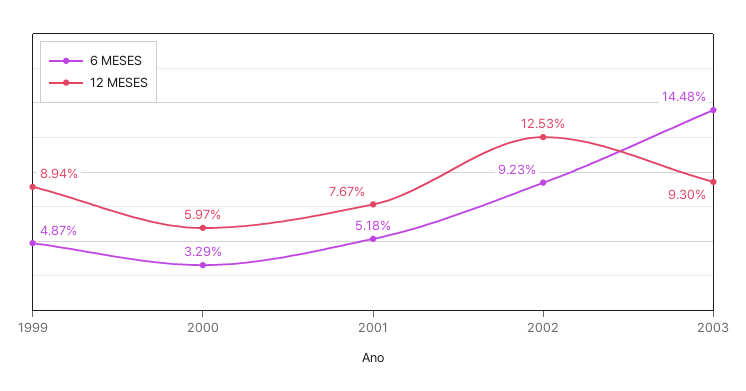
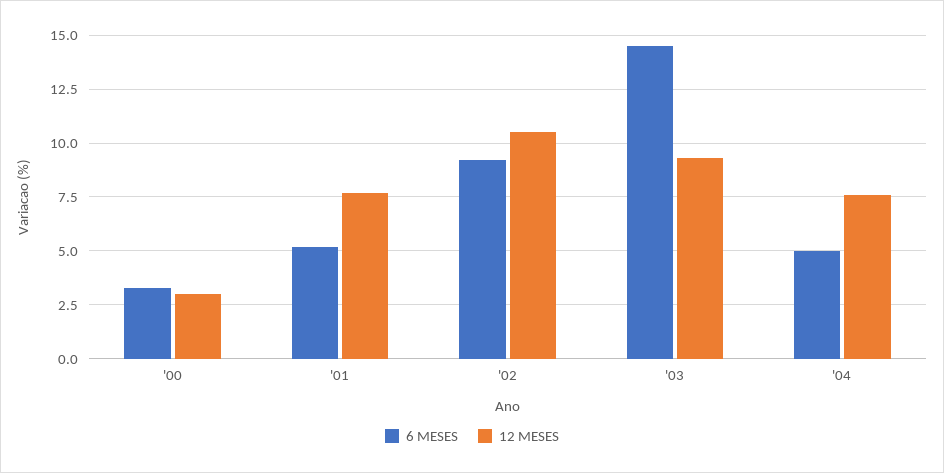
6 MESES, 1999: 4.87 -> none
12 MESES, 1999: 8.94 -> none
12 MESES, 2000: 5.97 -> 3
12 MESES, 2002: 12.53 -> 10.5
6 MESES, '04: none -> 5
12 MESES, '04: none -> 7.5

